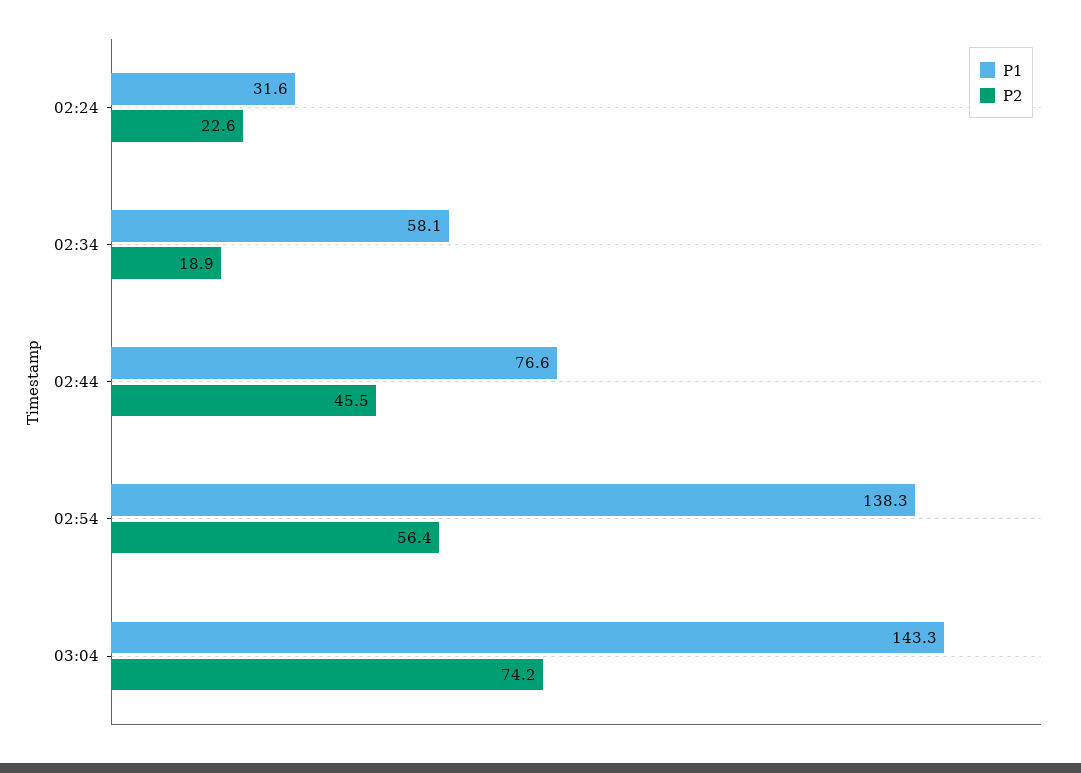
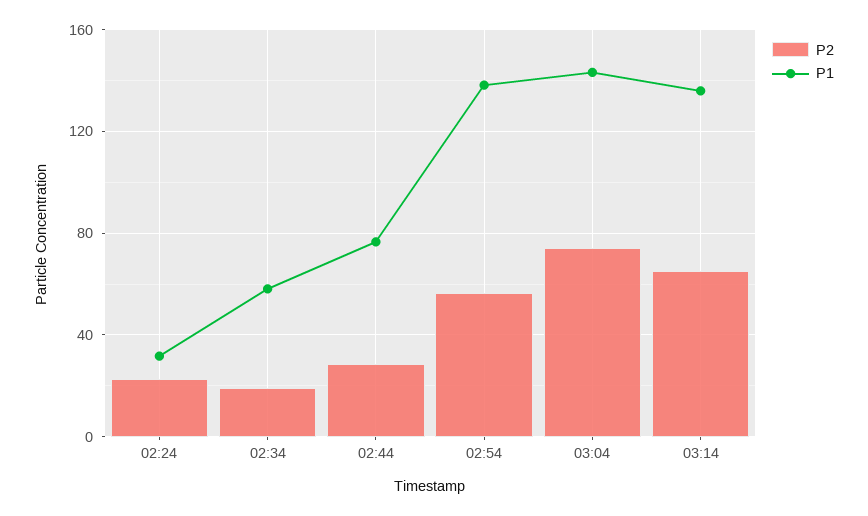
P2, 02:44: 45.5 -> 30
P2, 03:14: none -> 65
P1, 03:14: none -> 135

